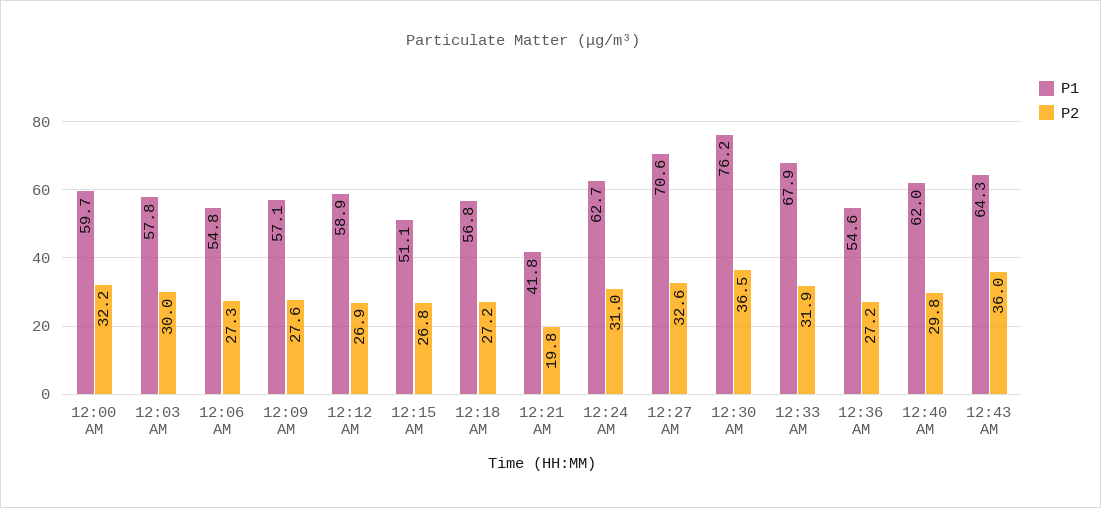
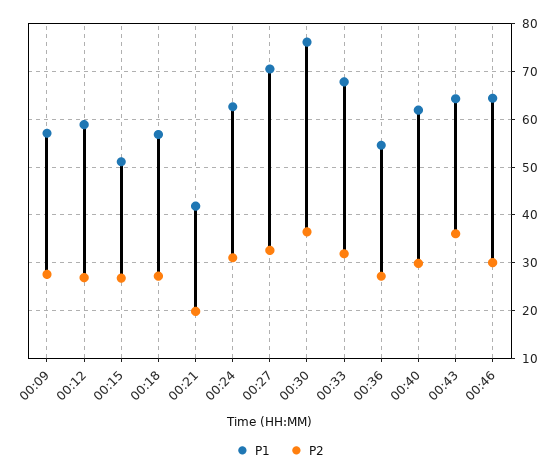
P1, 12:00 AM: 59.7 -> none
P2, 12:00 AM: 32.2 -> none
P1, 12:03 AM: 57.8 -> none
P2, 12:03 AM: 30 -> none
P1, 12:06 AM: 54.8 -> none
P2, 12:06 AM: 27.3 -> none
P1, 00:46: none -> 64
P2, 00:46: none -> 30

